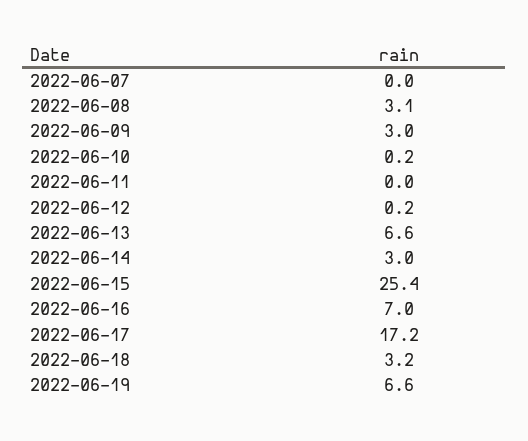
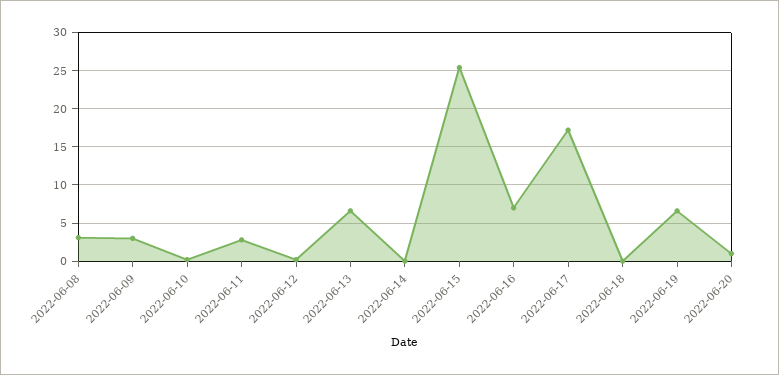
2022-06-07: 0 -> none
2022-06-11: 0 -> 3
2022-06-14: 3 -> 0
2022-06-18: 3.2 -> 0
2022-06-20: none -> 1

